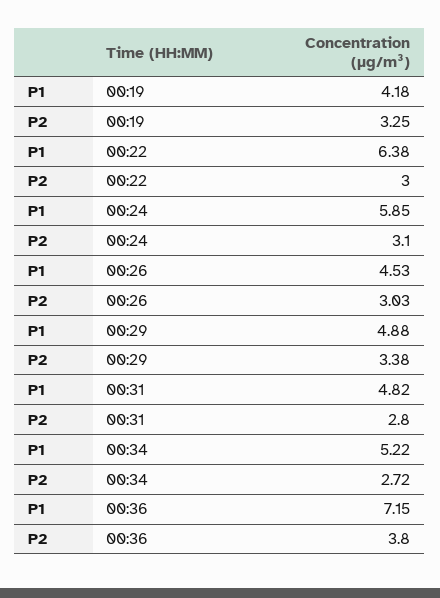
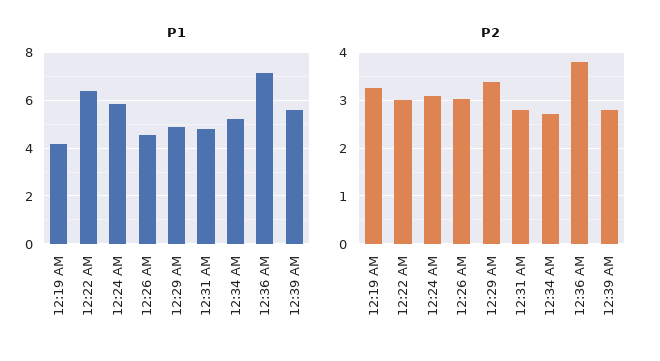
P1, 12:39 AM: none -> 5.5
P2, 12:39 AM: none -> 2.8

